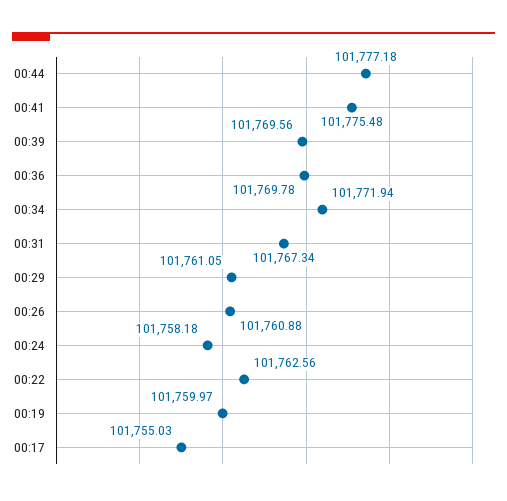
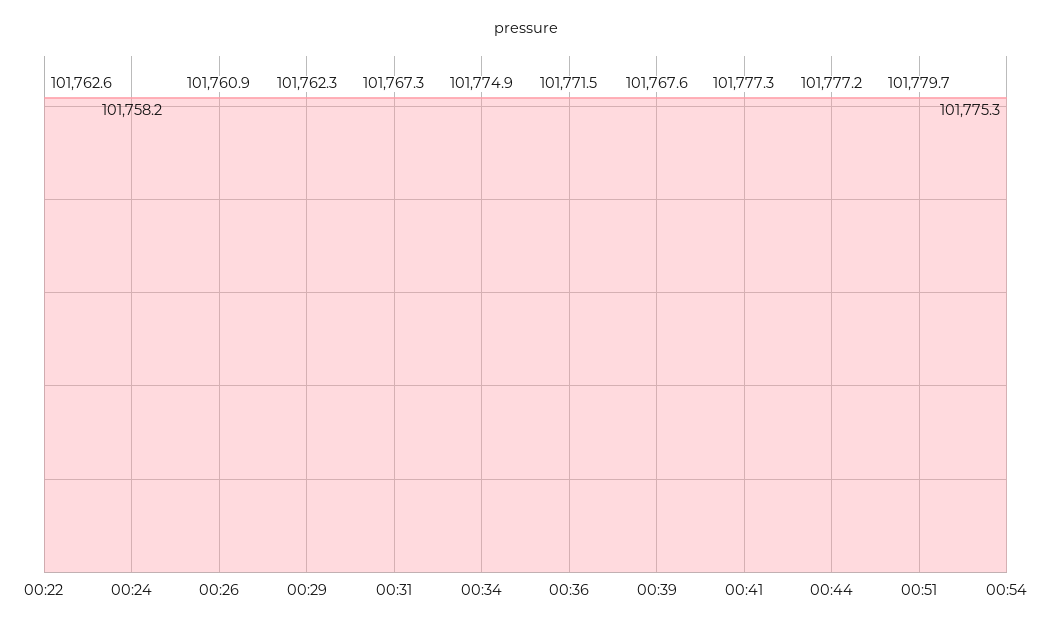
00:41: 101775.48 -> 101777.3
00:39: 101769.56 -> 101767.6
00:36: 101769.78 -> 101771.5
00:34: 101771.94 -> 101774.9
00:29: 101761.05 -> 101762.3
00:19: 101759.97 -> none
00:17: 101755.03 -> none
00:51: none -> 101779.7
00:54: none -> 101775.3

